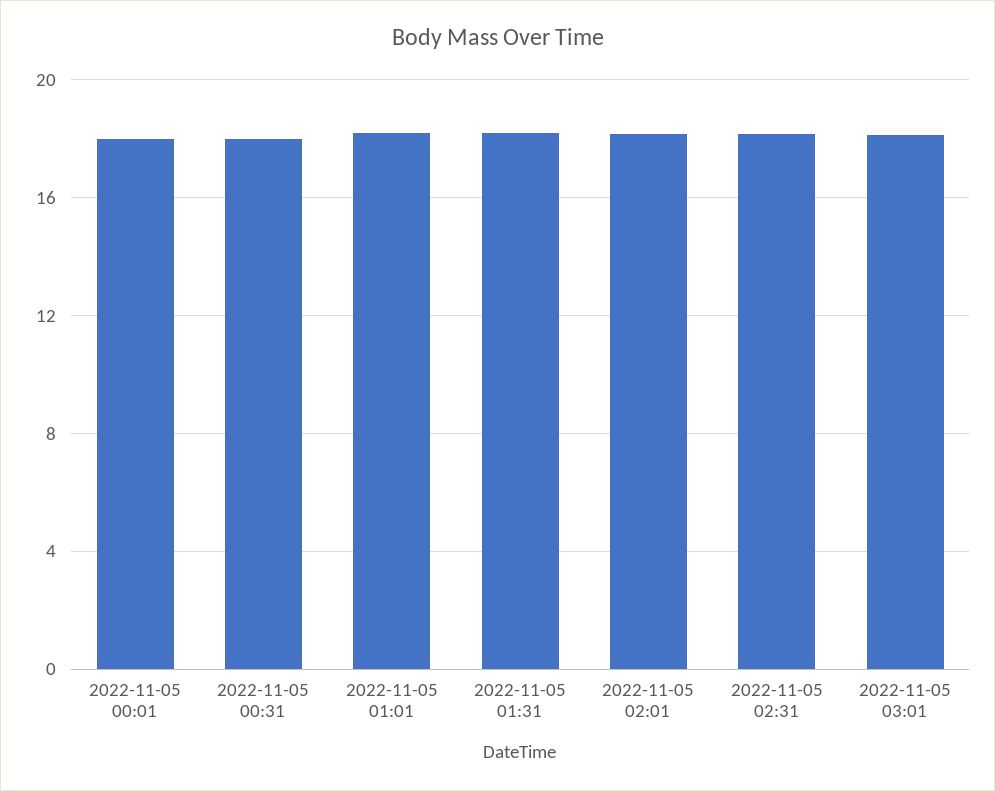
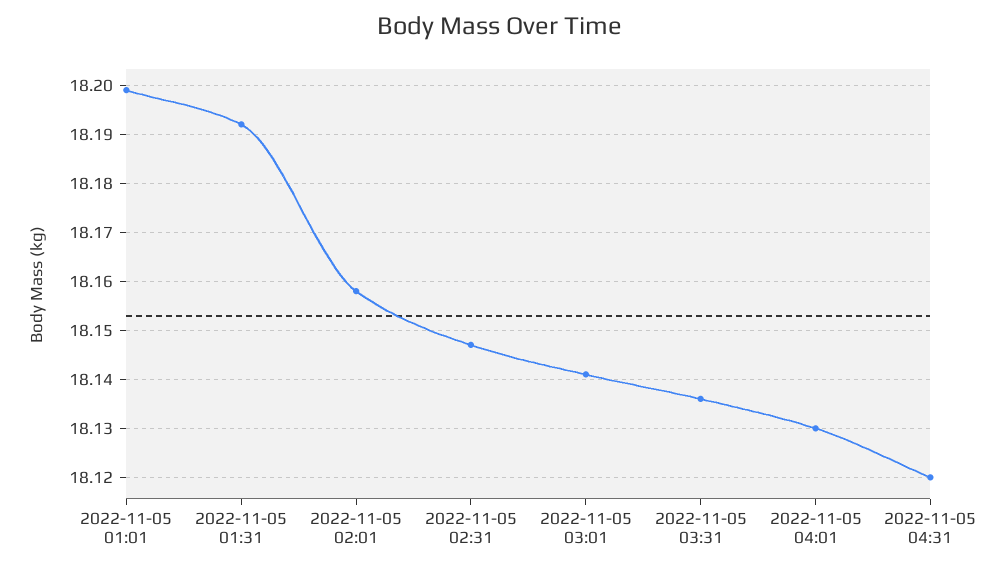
2022-11-05 00:01: 18 -> none
2022-11-05 00:31: 18 -> none
2022-11-05 03:31: none -> 18.135
2022-11-05 04:01: none -> 18.13
2022-11-05 04:31: none -> 18.12

